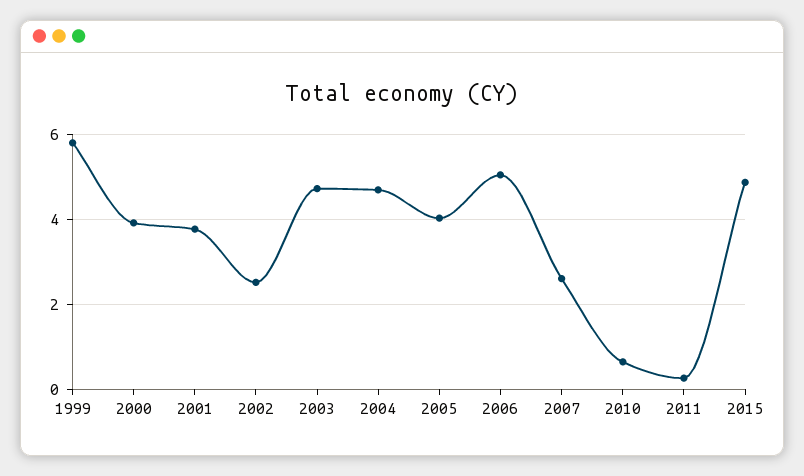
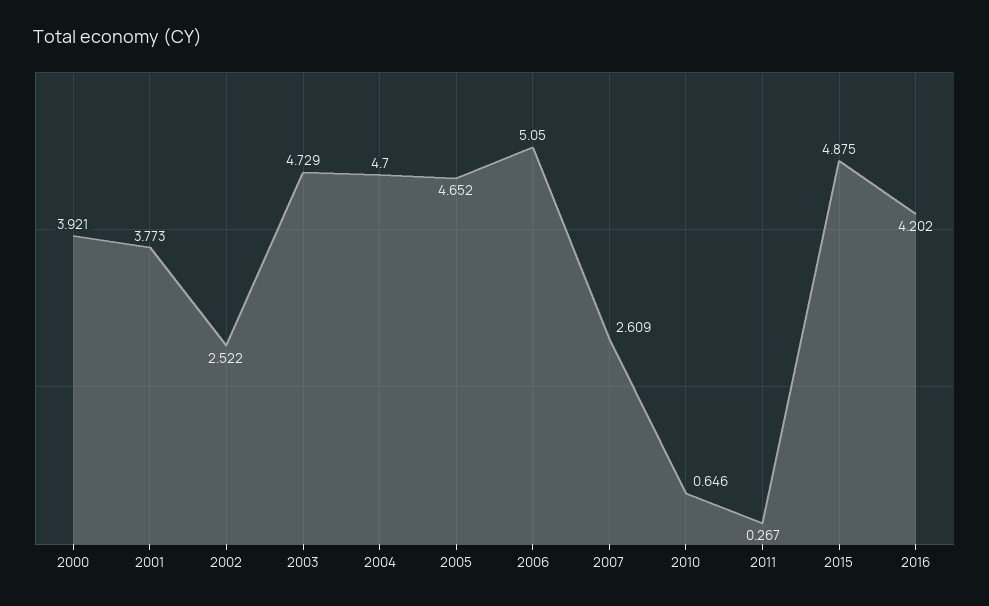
1999: 5.8 -> none
2005: 4 -> 4.652
2016: none -> 4.202

